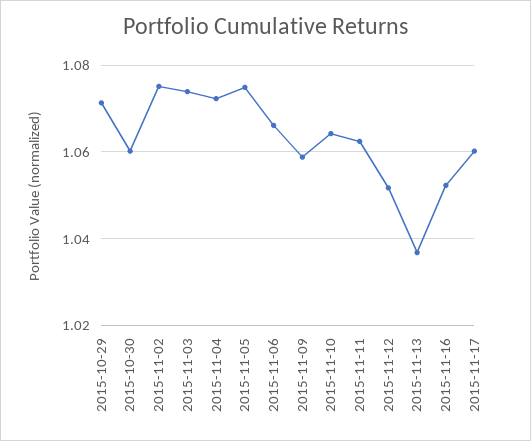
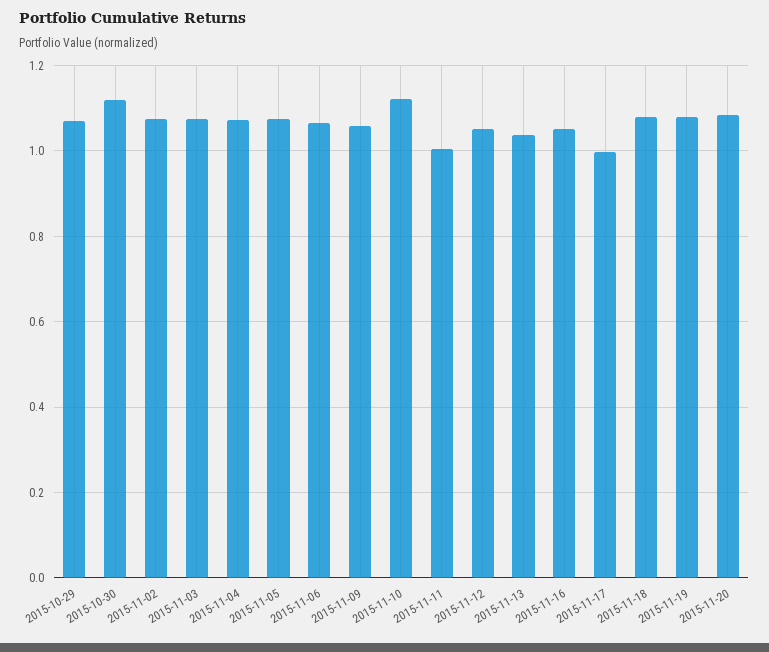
2015-10-30: 1.06 -> 1.12
2015-11-10: 1.064 -> 1.12
2015-11-11: 1.062 -> 1
2015-11-17: 1.06 -> 1
2015-11-18: none -> 1.08
2015-11-19: none -> 1.08
2015-11-20: none -> 1.08

